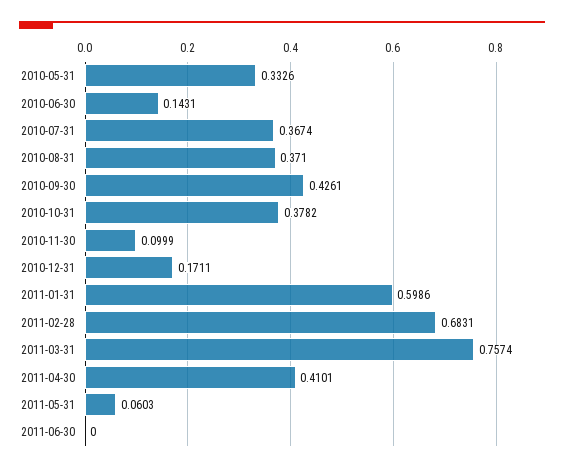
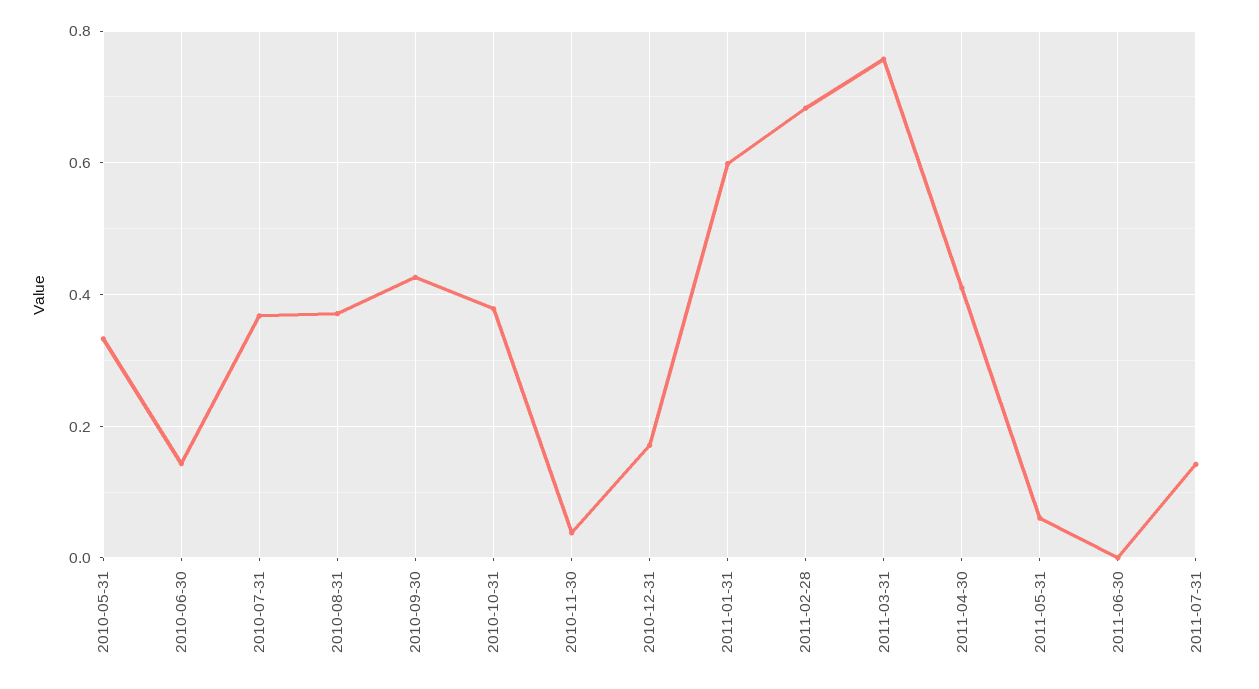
2010-11-30: 0.0999 -> 0.04
2011-07-31: none -> 0.14

